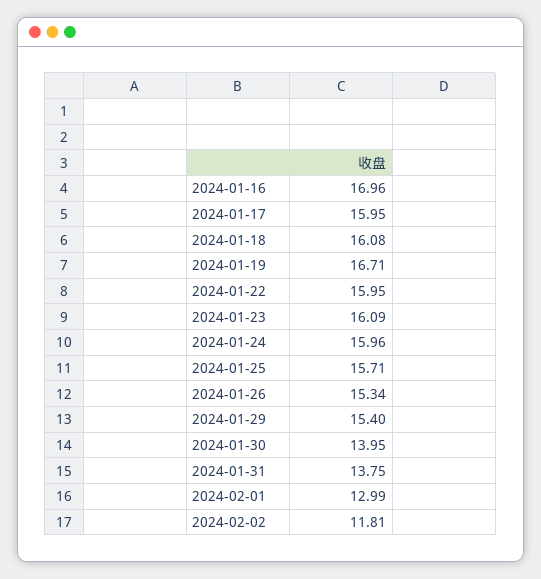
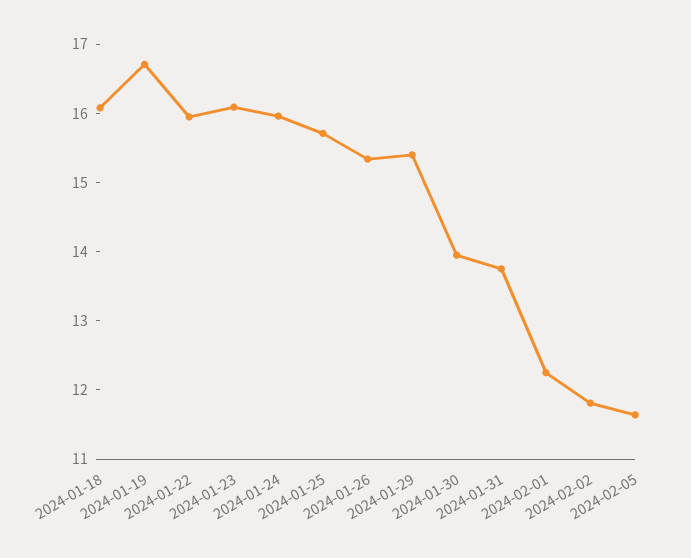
2024-01-16: 16.96 -> none
2024-01-17: 15.95 -> none
2024-02-01: 12.99 -> 12.2
2024-02-05: none -> 11.6

